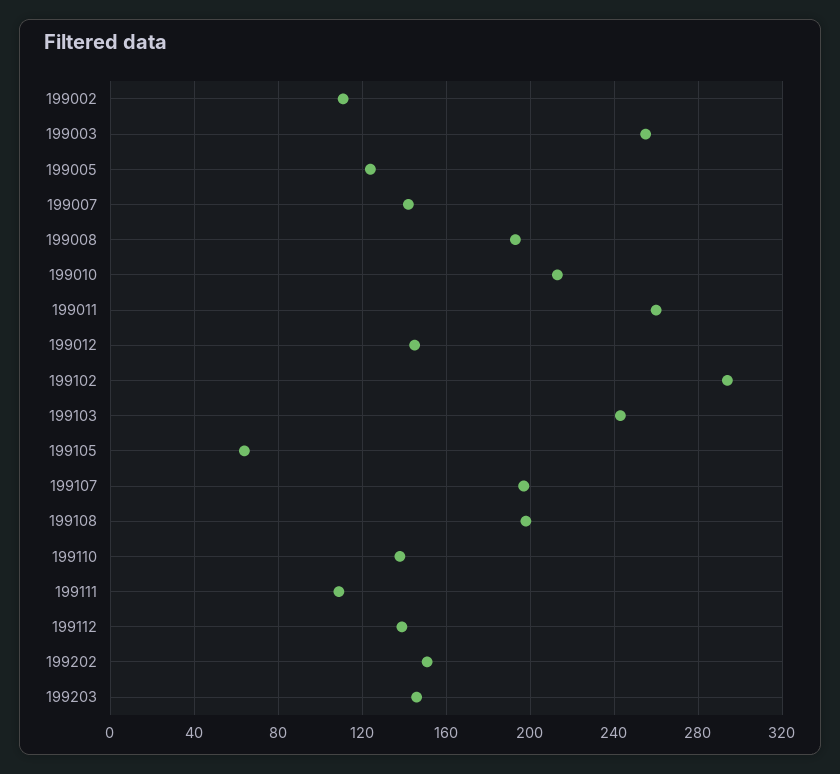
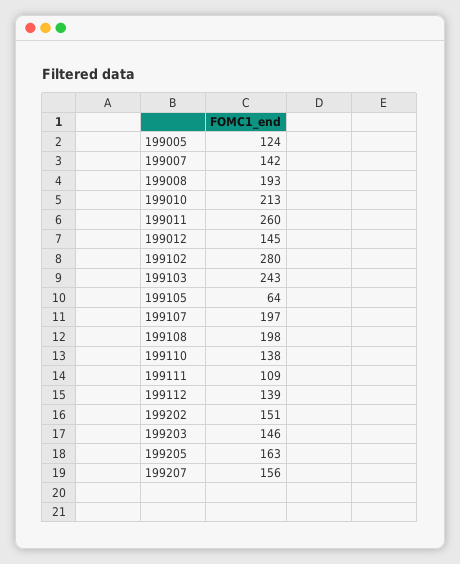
199002: 110 -> none
199003: 255 -> none
199102: 295 -> 280
199205: none -> 163
199207: none -> 156

